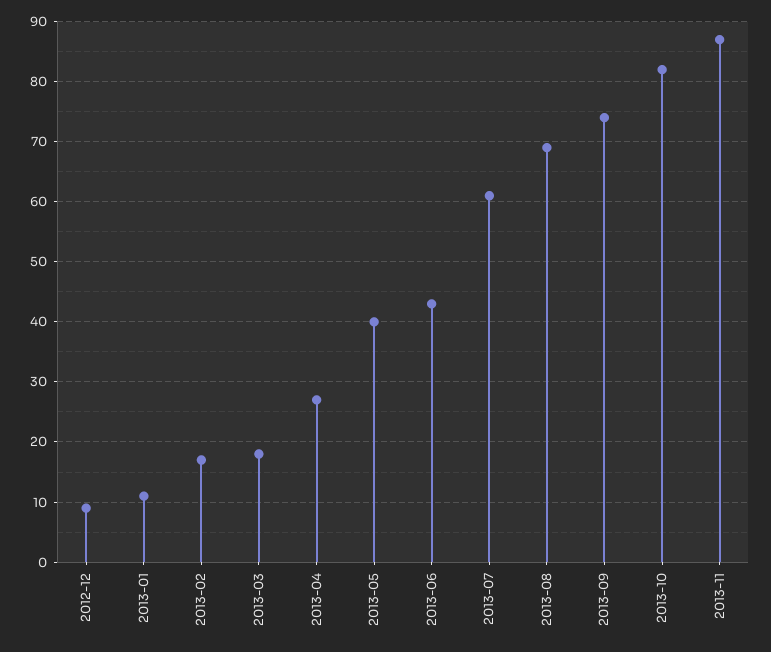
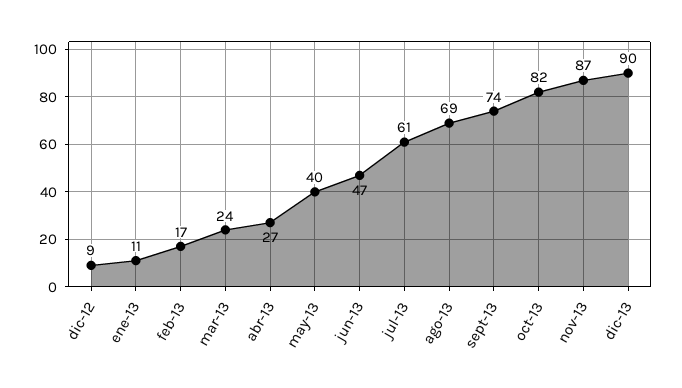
2013-03: 18 -> 24
2013-06: 43 -> 47
dic-13: none -> 90

